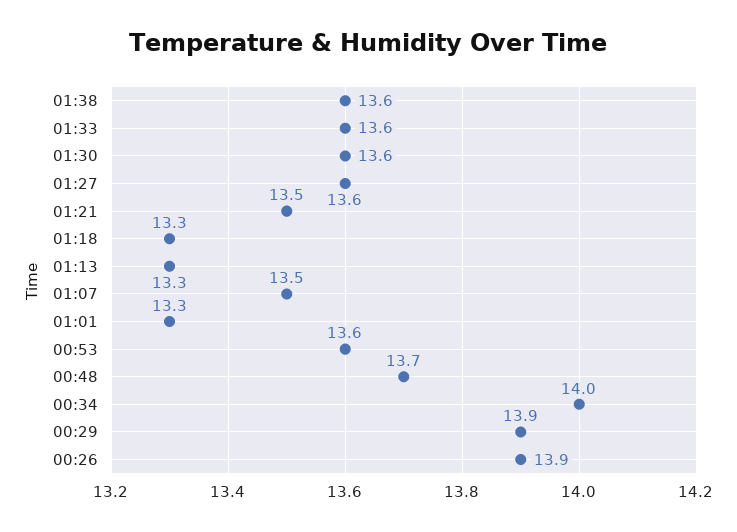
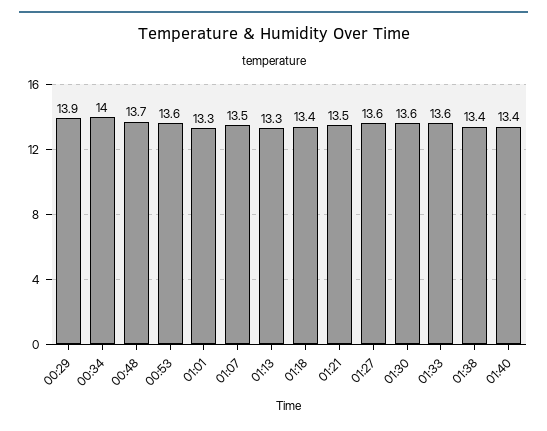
01:38: 13.6 -> 13.4
01:18: 13.3 -> 13.4
00:26: 13.9 -> none
01:40: none -> 13.4

